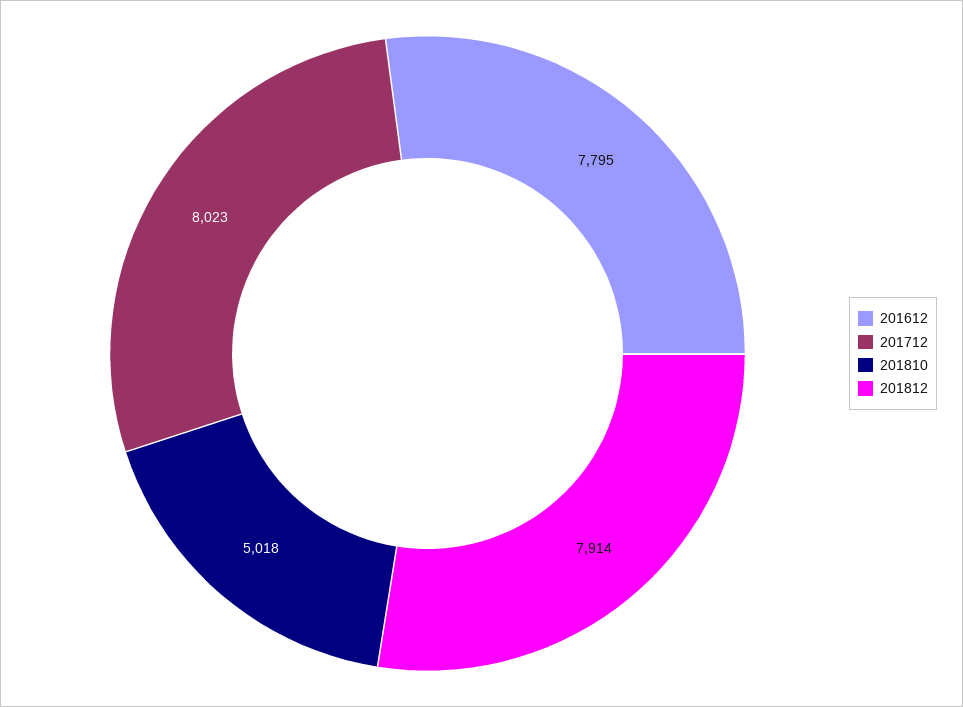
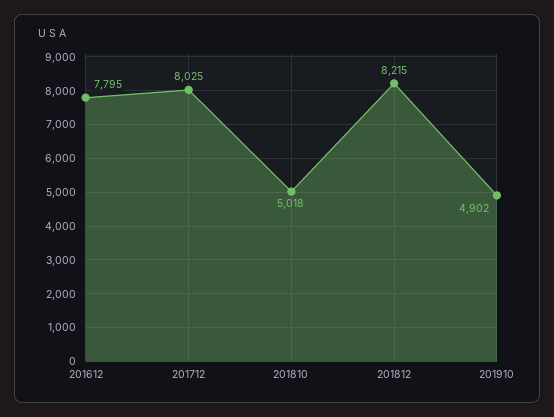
201712: 8023 -> 8025
201812: 7914 -> 8215
201910: none -> 4902

